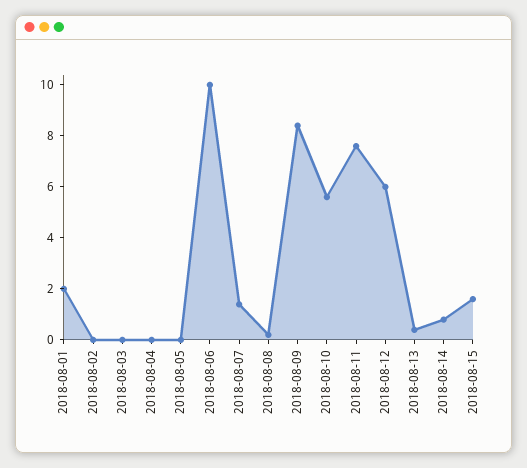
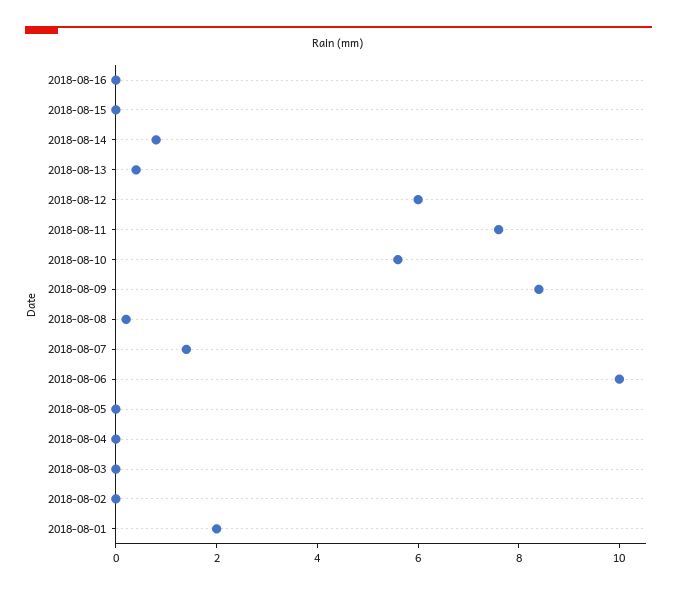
2018-08-15: 1.5 -> 0
2018-08-16: none -> 0

